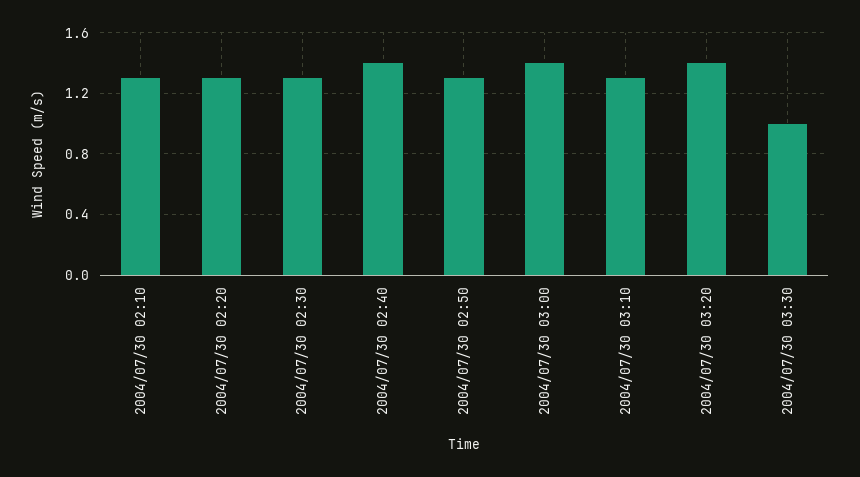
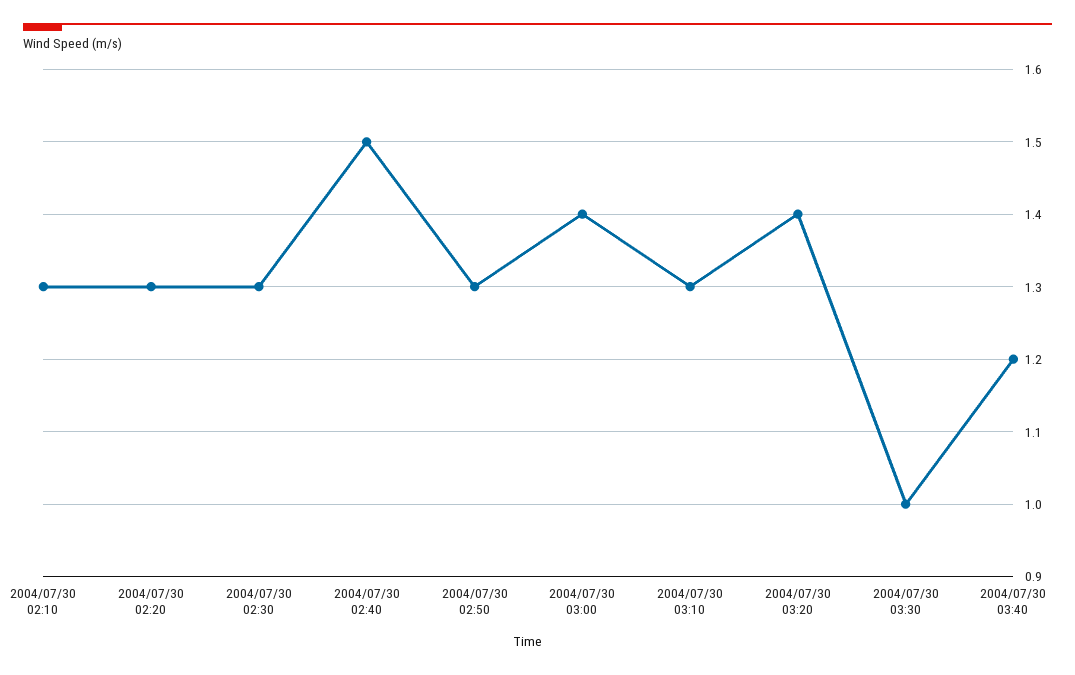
2004/07/30 02:40: 1.4 -> 1.5
2004/07/30 03:40: none -> 1.2

